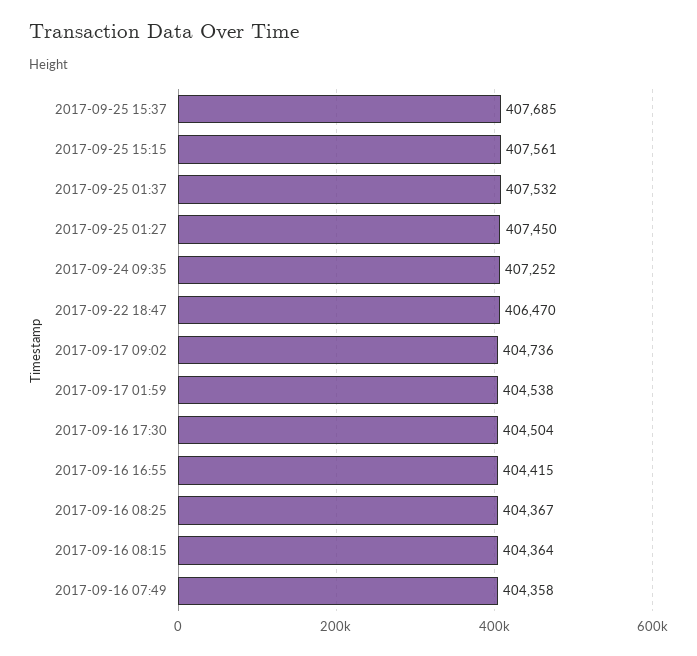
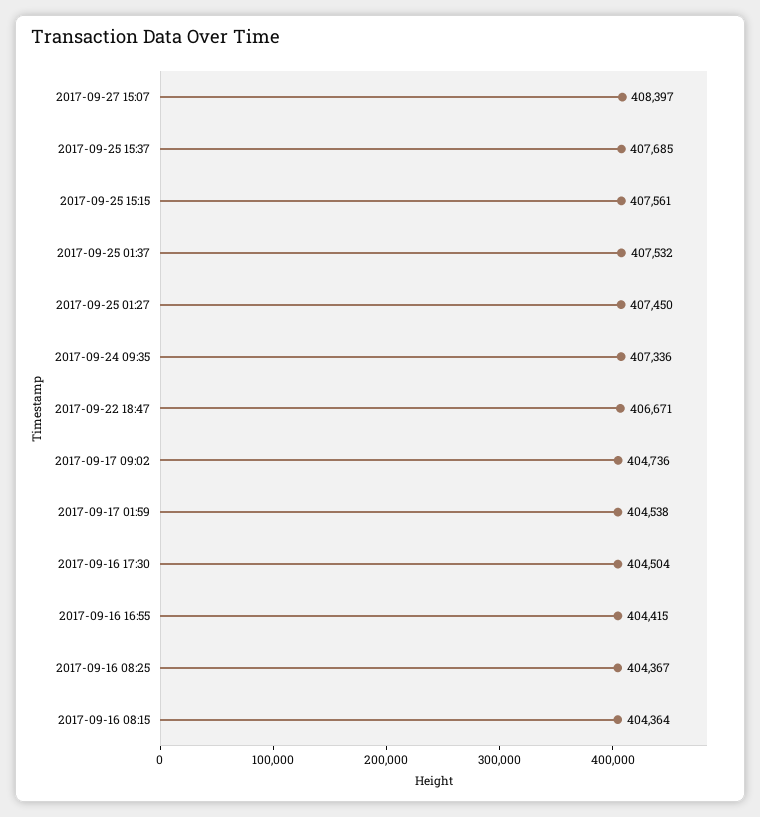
2017-09-24 09:35: 407252 -> 407336
2017-09-22 18:47: 406470 -> 406671
2017-09-16 07:49: 404358 -> none
2017-09-27 15:07: none -> 408397

